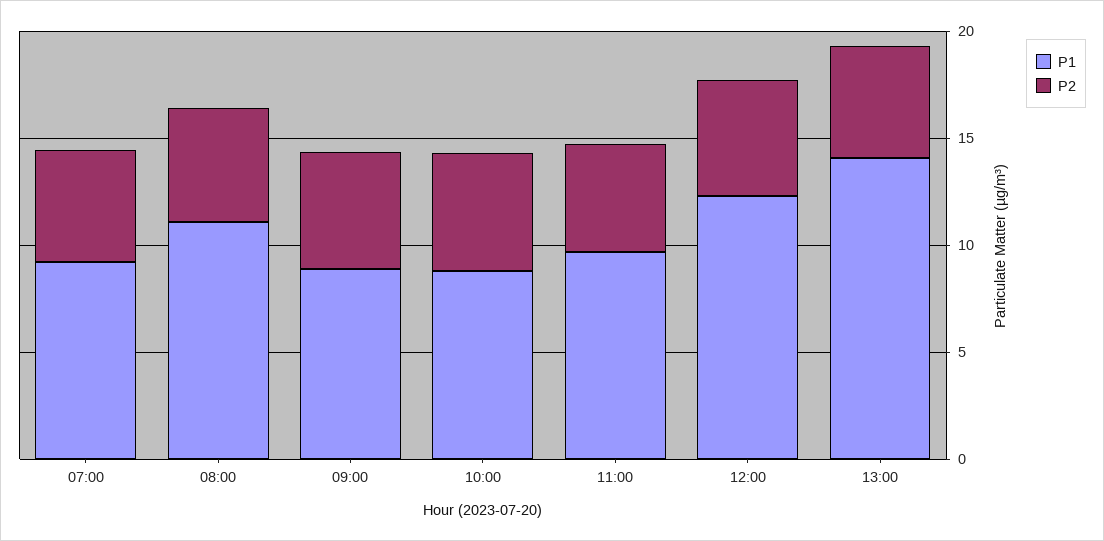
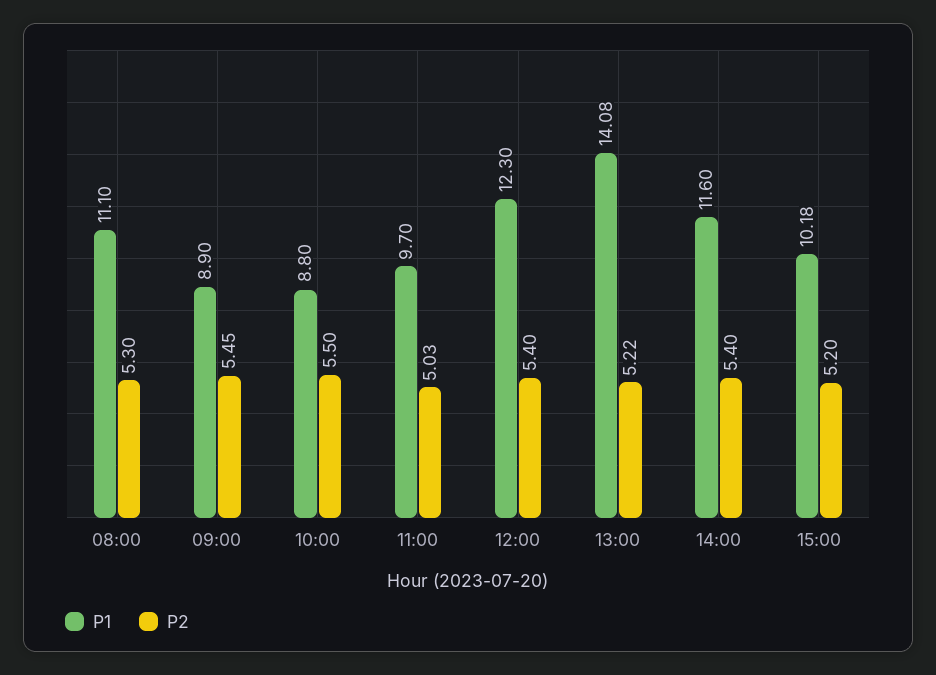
P1, 07:00: 9 -> none
P2, 07:00: 5 -> none
P1, 14:00: none -> 11.6
P2, 14:00: none -> 5.4
P1, 15:00: none -> 10.18
P2, 15:00: none -> 5.2

